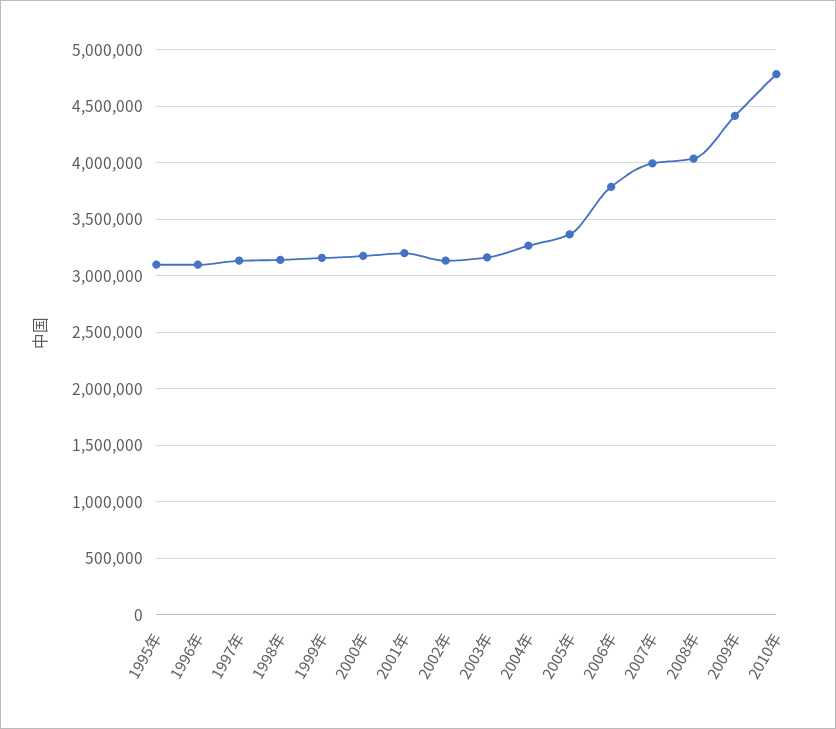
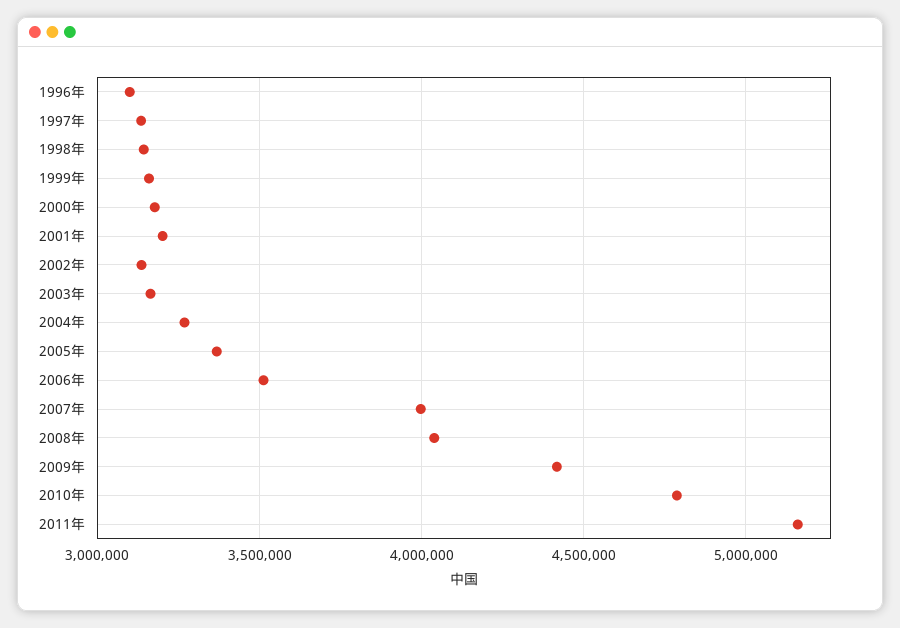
1995年: 3100000 -> none
2006年: 3800000 -> 3500000
2011年: none -> 5150000

